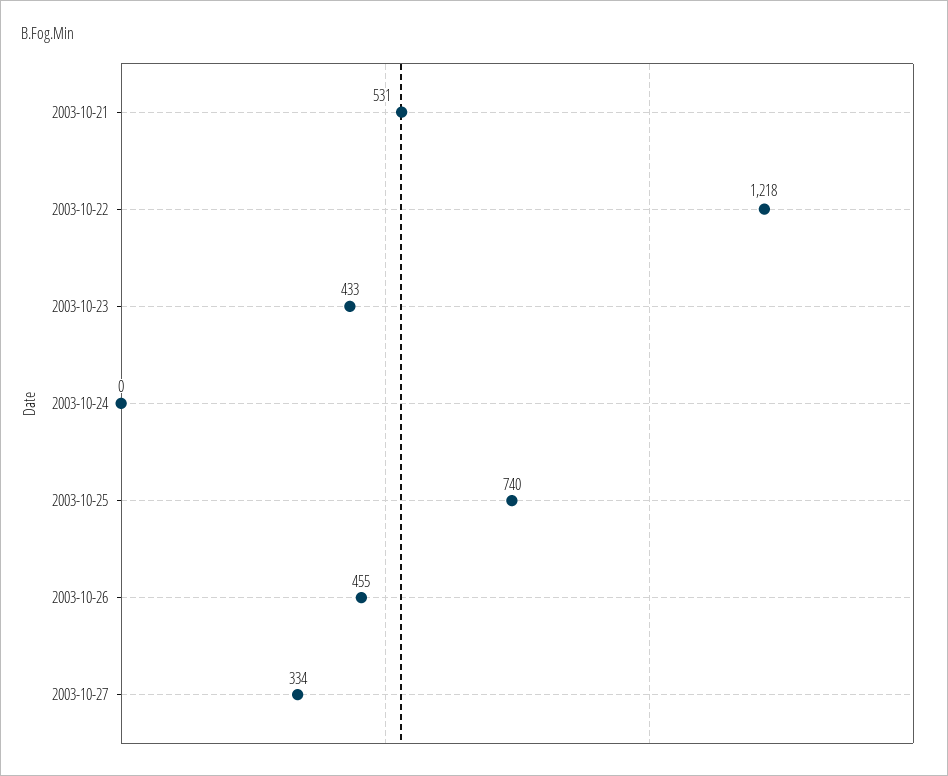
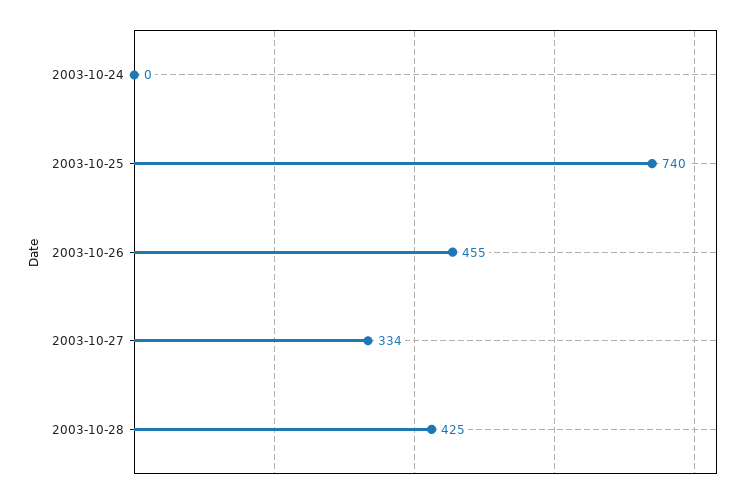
2003-10-21: 531 -> none
2003-10-22: 1218 -> none
2003-10-23: 433 -> none
2003-10-28: none -> 425

